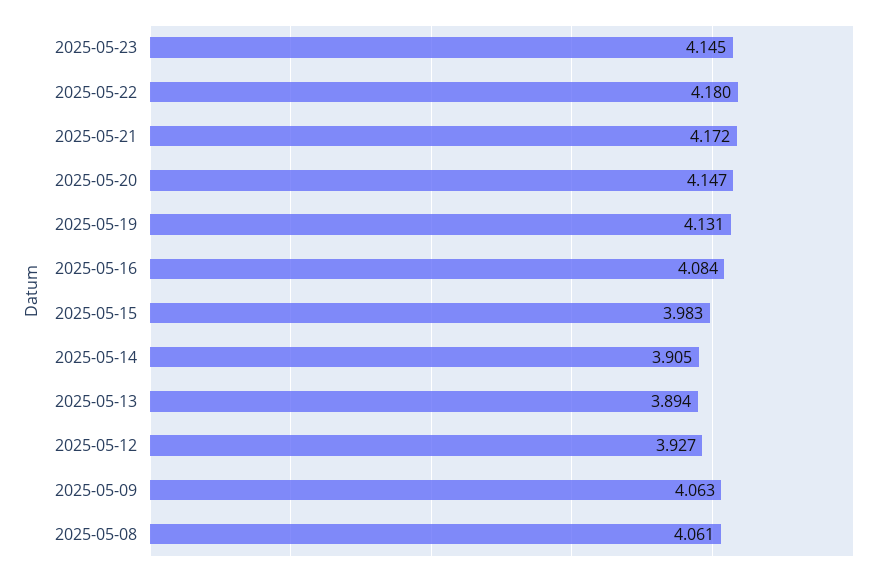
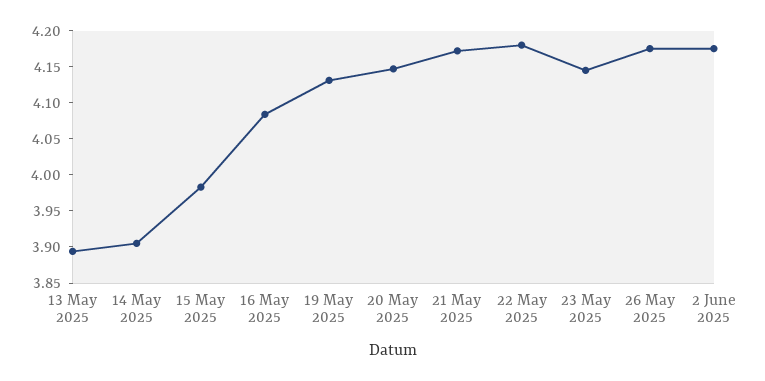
2025-05-12: 3.927 -> none
2025-05-09: 4.063 -> none
2025-05-08: 4.061 -> none
26 May 2025: none -> 4.175
2 June 2025: none -> 4.175

